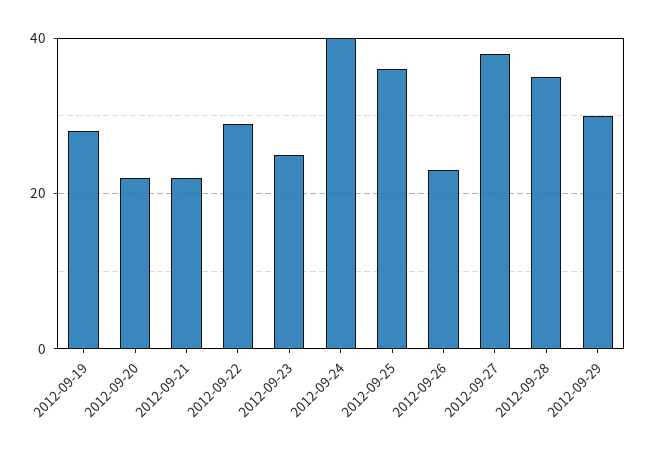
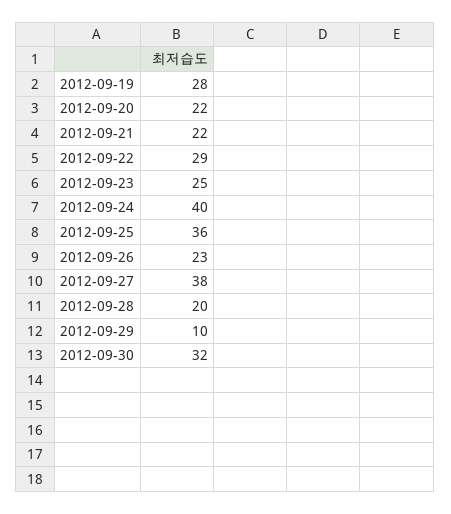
2012-09-28: 35 -> 20
2012-09-29: 30 -> 10
2012-09-30: none -> 32

